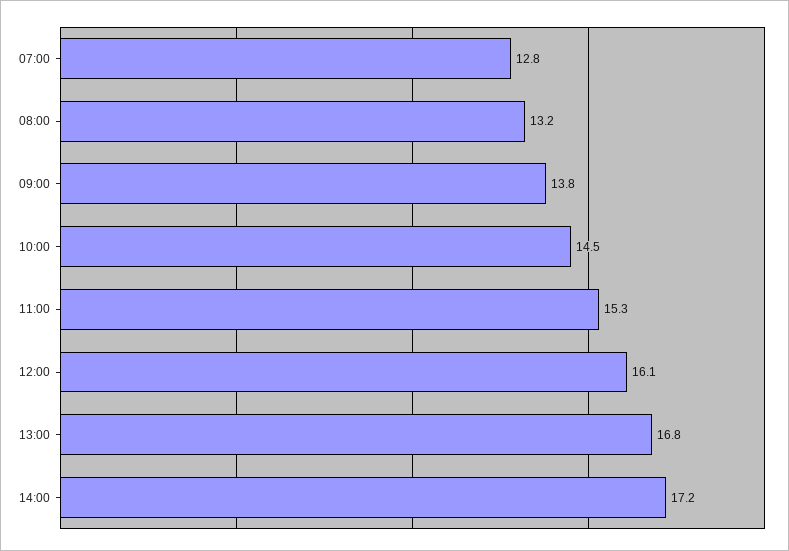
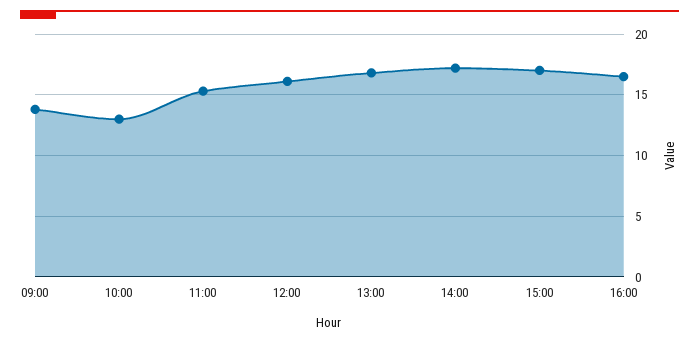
07:00: 12.8 -> none
08:00: 13.2 -> none
10:00: 14.5 -> 13
15:00: none -> 17
16:00: none -> 16.5

